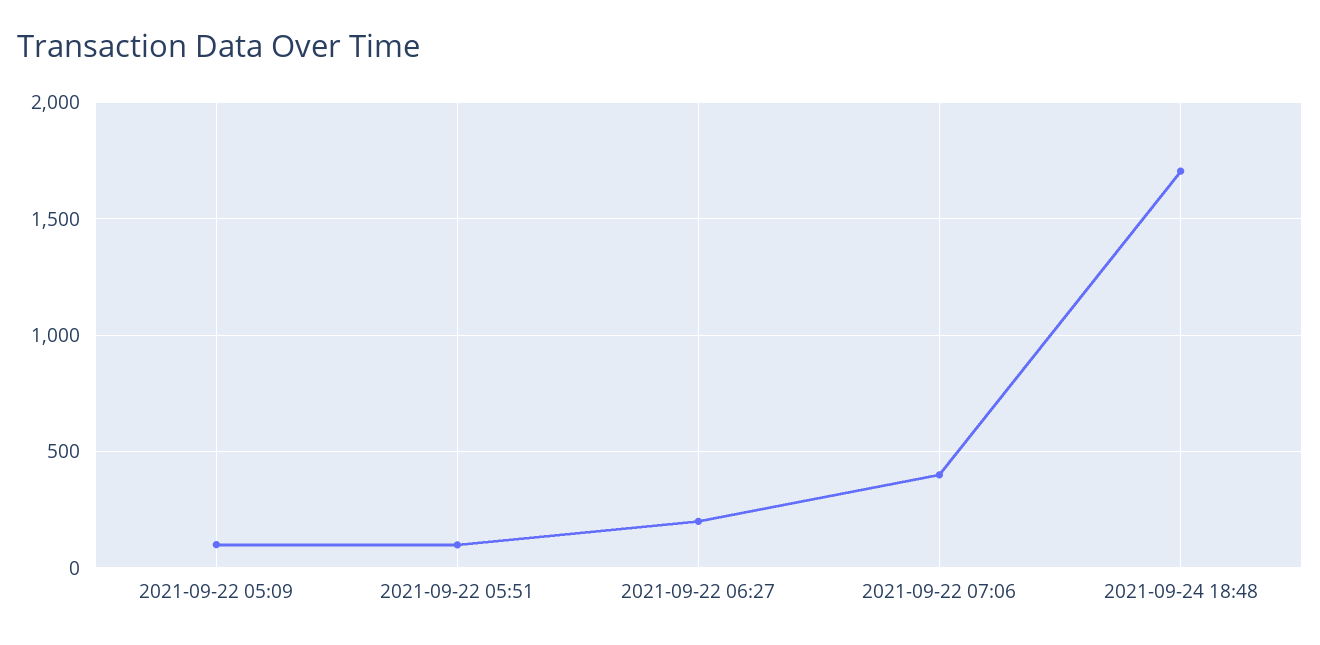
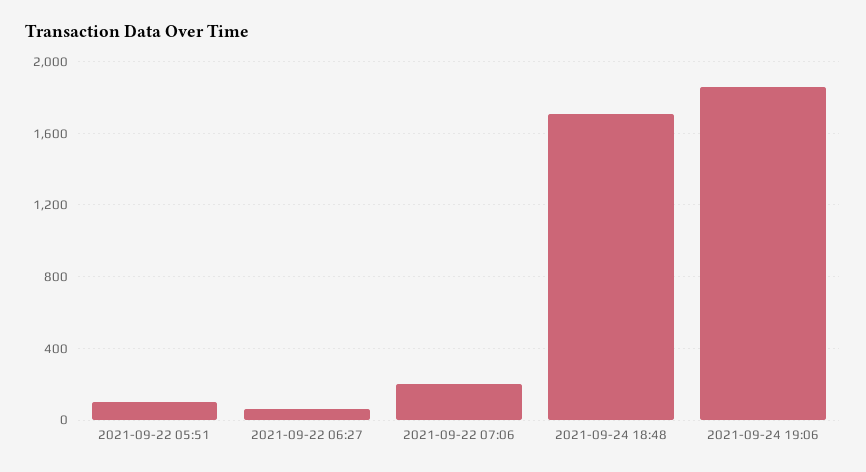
2021-09-22 05:09: 100 -> none
2021-09-22 06:27: 200 -> 50
2021-09-22 07:06: 400 -> 200
2021-09-24 19:06: none -> 1850

